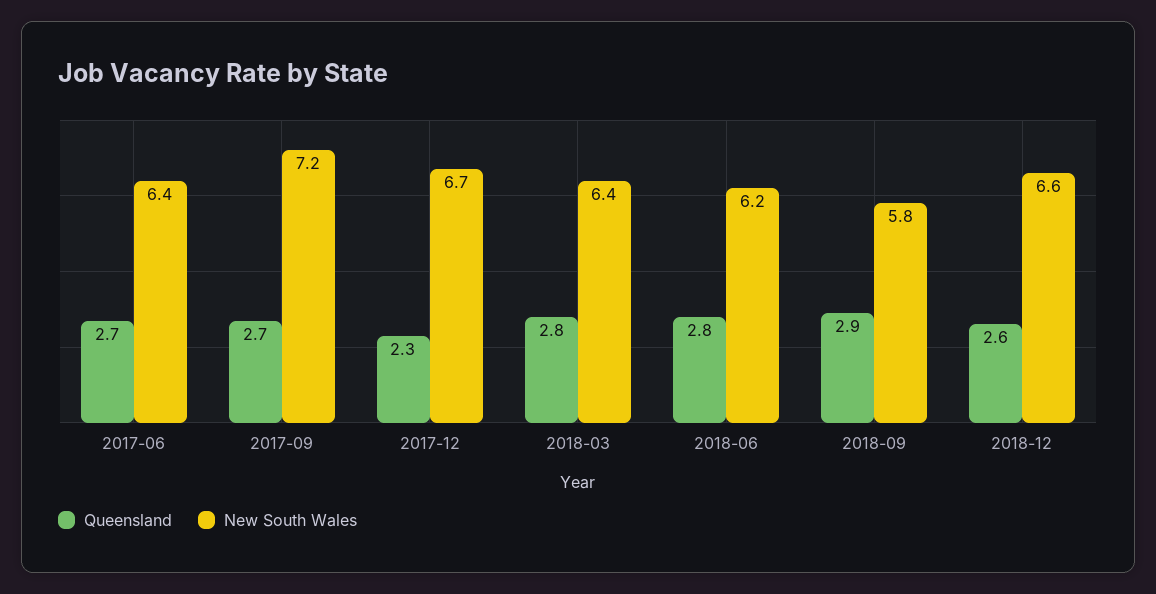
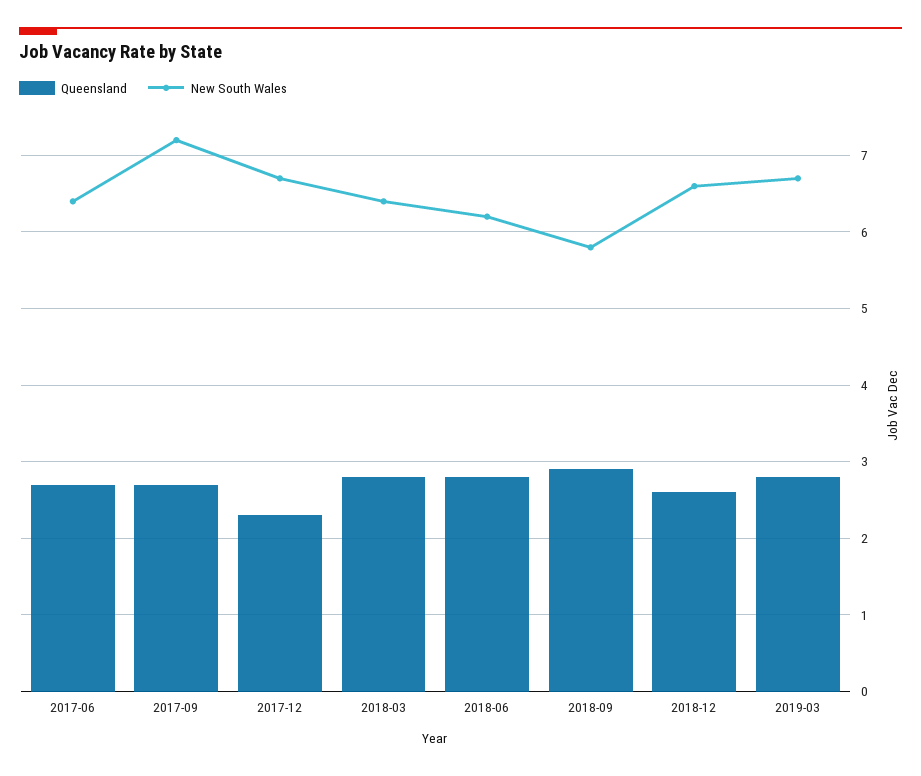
Queensland, 2019-03: none -> 2.8
New South Wales, 2019-03: none -> 6.7

